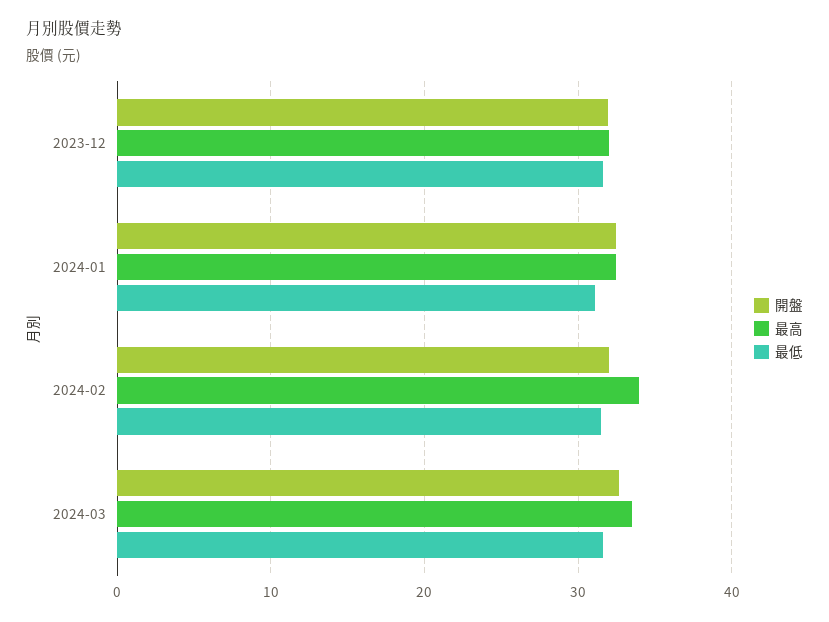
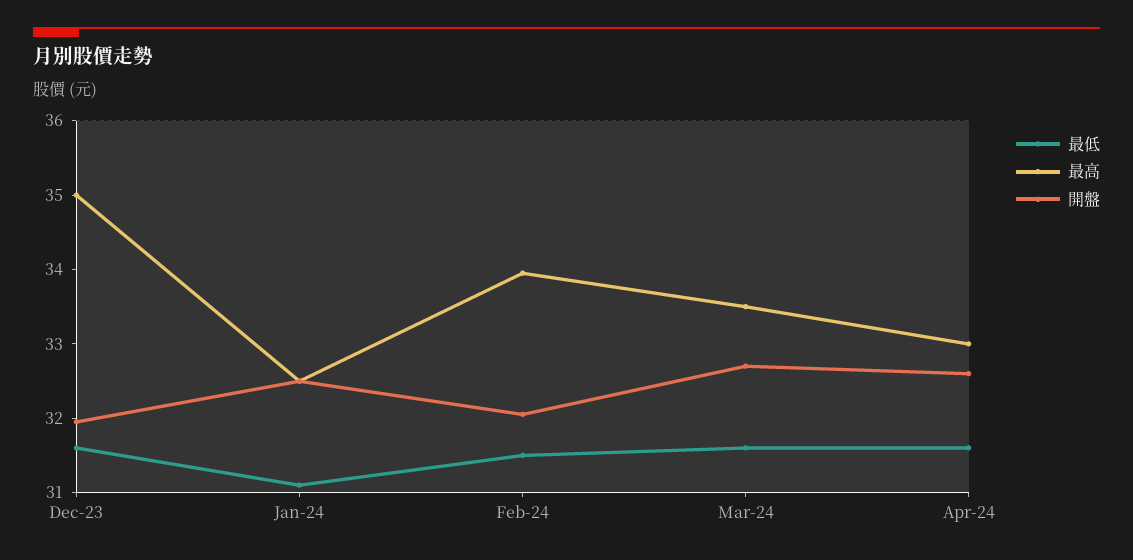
最高, 2023-12: 32 -> 35
最低, Apr-24: none -> 31.6
最高, Apr-24: none -> 33
開盤, Apr-24: none -> 32.6

